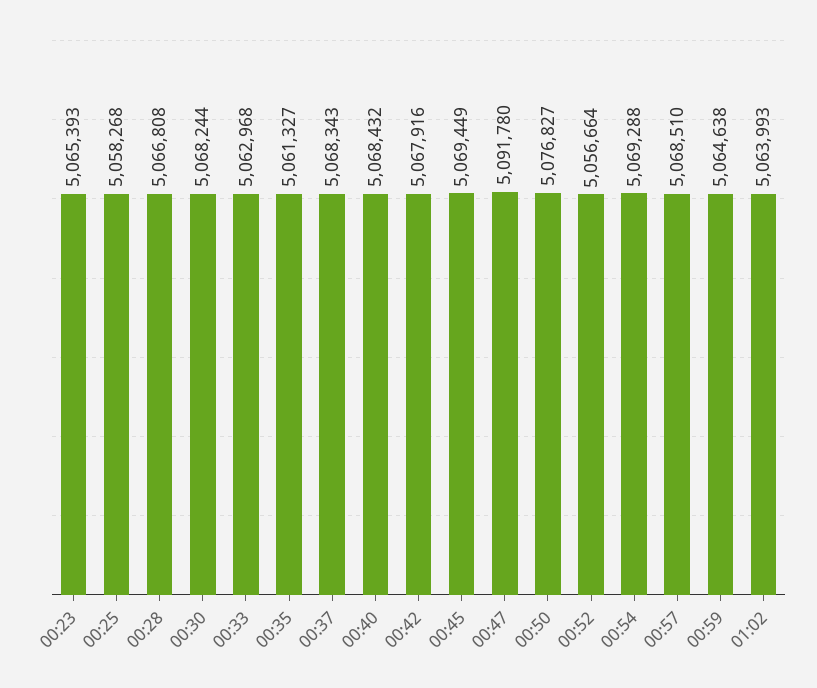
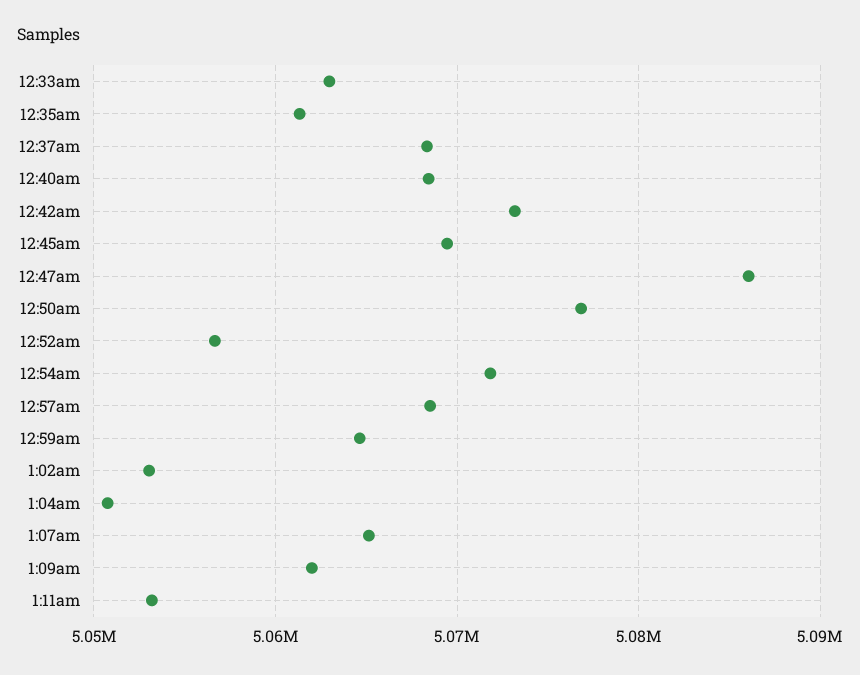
00:23: 5065393 -> none
00:25: 5058268 -> none
00:28: 5066808 -> none
00:30: 5068244 -> none
00:42: 5067916 -> 5073000
00:47: 5091780 -> 5086000
00:54: 5069288 -> 5072000
01:02: 5063993 -> 5053000
1:04am: none -> 5051000
1:07am: none -> 5065000
1:09am: none -> 5062000
1:11am: none -> 5053000

